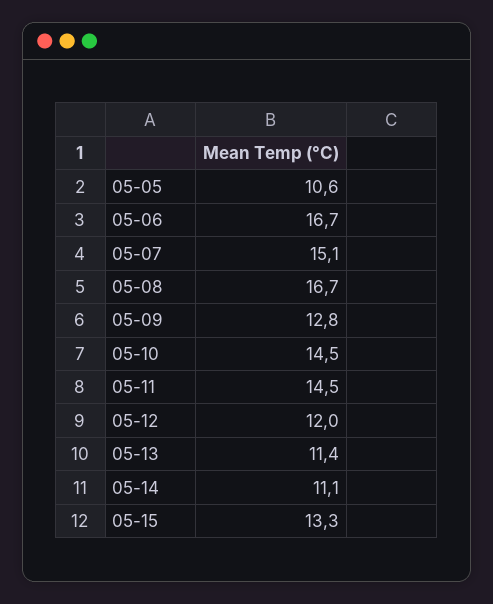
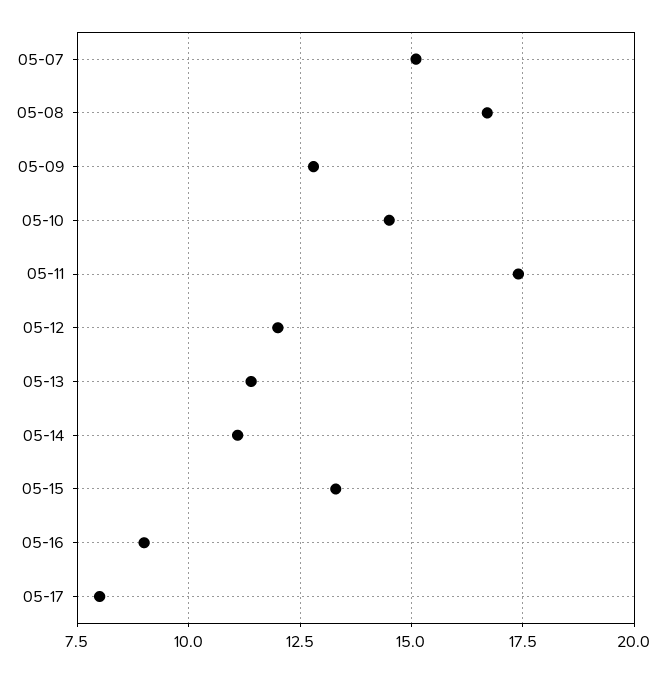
05-05: 10.6 -> none
05-06: 16.7 -> none
05-11: 14.5 -> 17.5
05-16: none -> 9
05-17: none -> 8

